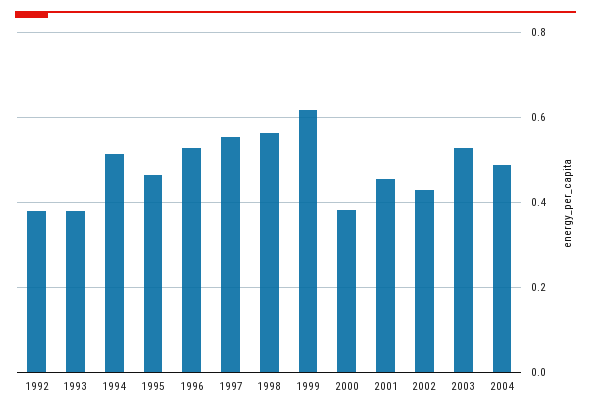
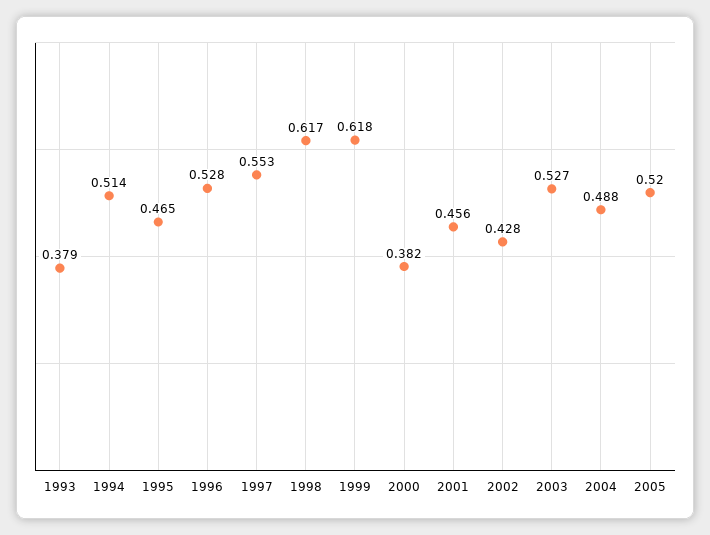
1992: 0.38 -> none
1998: 0.56 -> 0.617
2005: none -> 0.52

